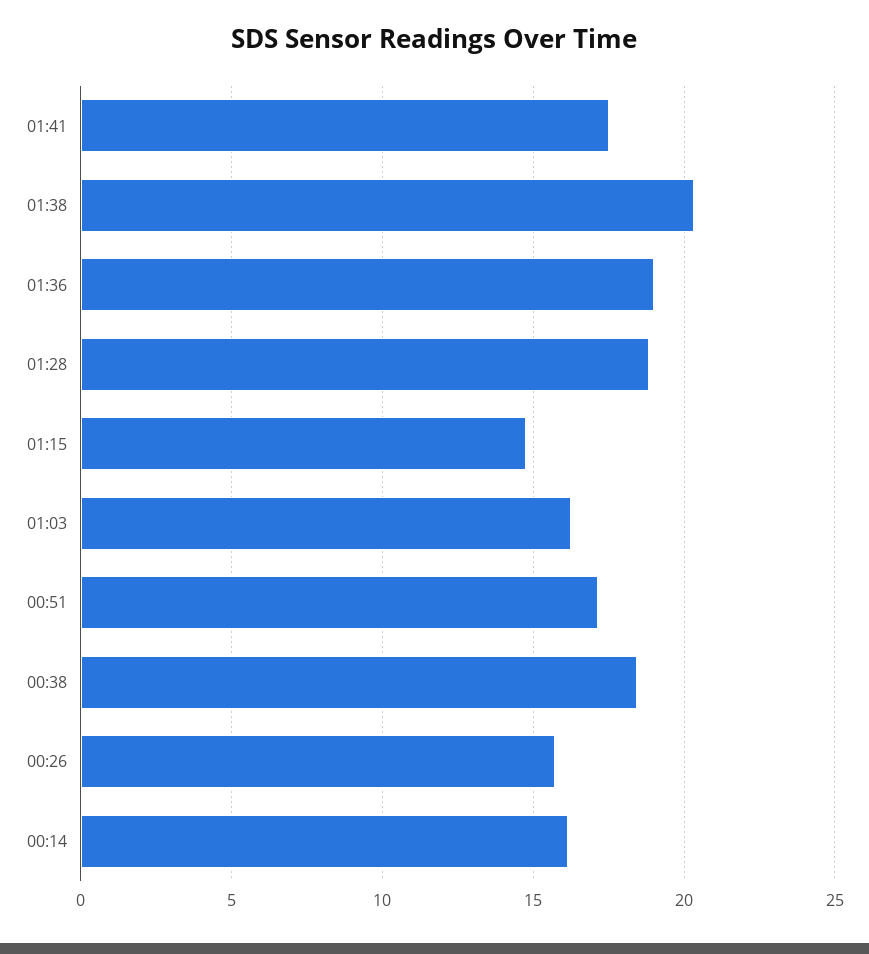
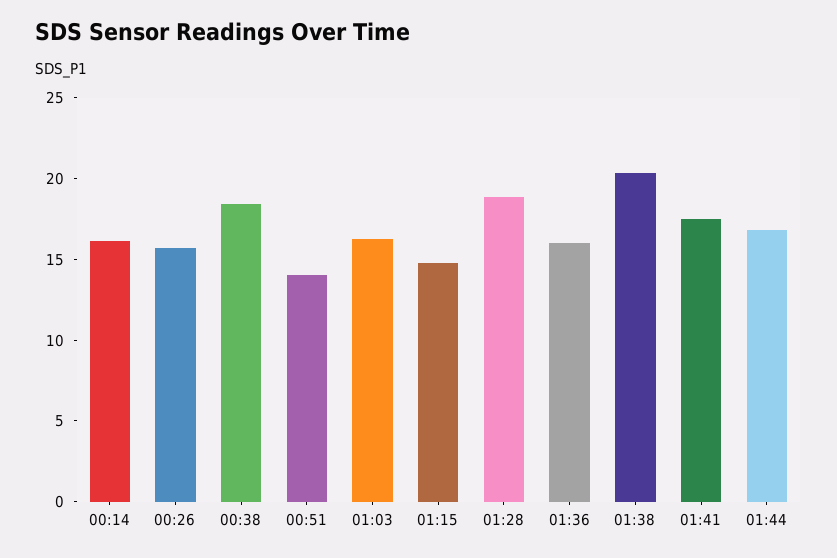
01:36: 19 -> 16
00:51: 17 -> 14
01:44: none -> 17

